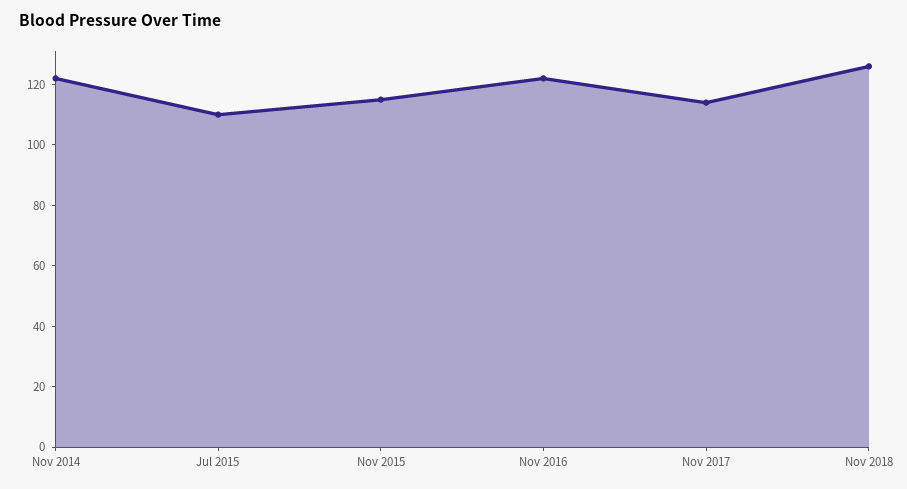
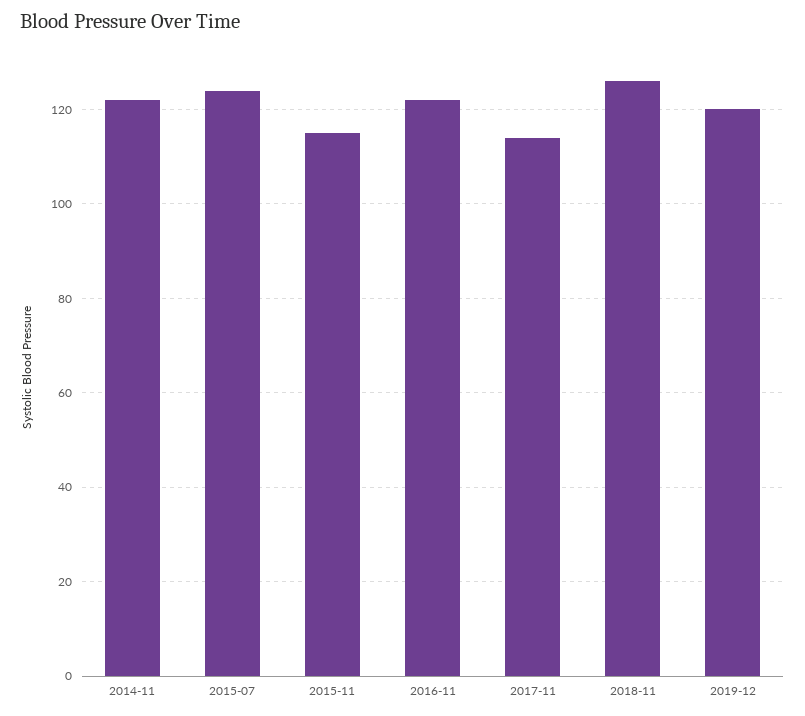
Jul 2015: 110 -> 125
2019-12: none -> 120

